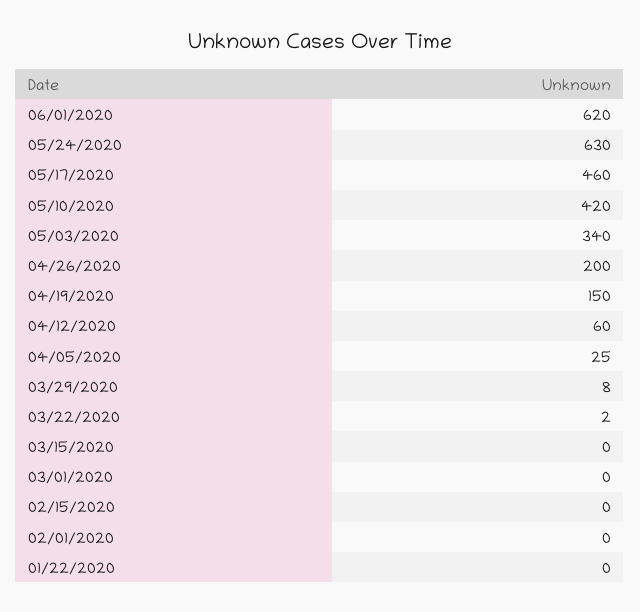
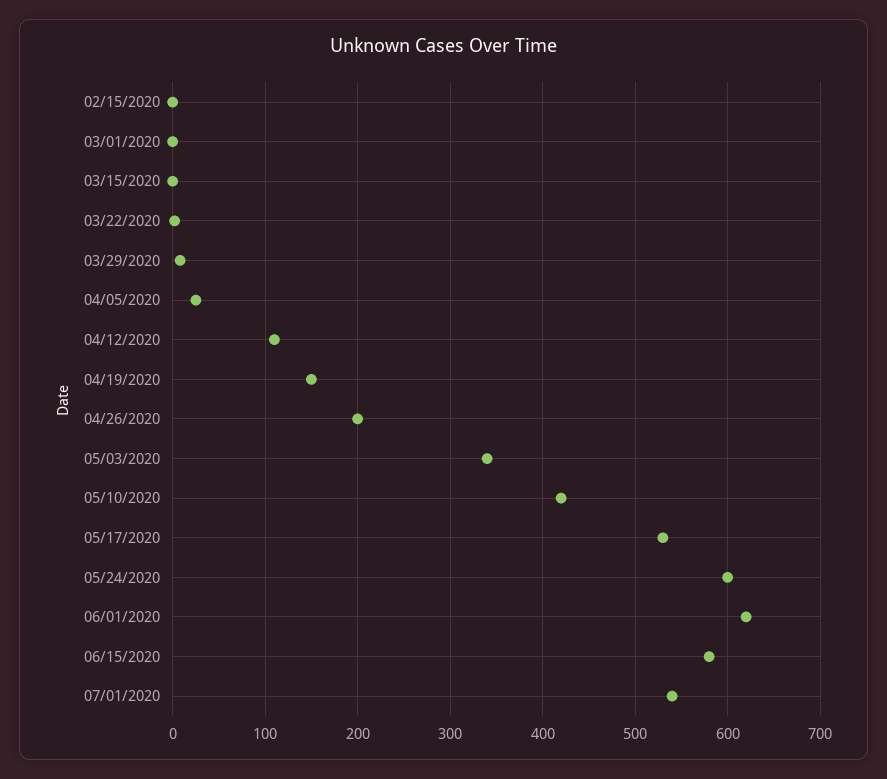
05/24/2020: 630 -> 600
05/17/2020: 460 -> 530
04/12/2020: 60 -> 110
02/01/2020: 0 -> none
01/22/2020: 0 -> none
06/15/2020: none -> 580
07/01/2020: none -> 540

